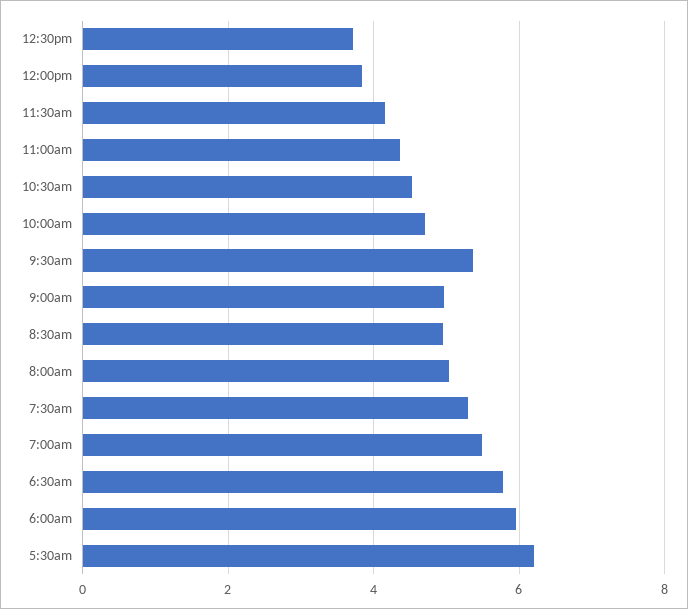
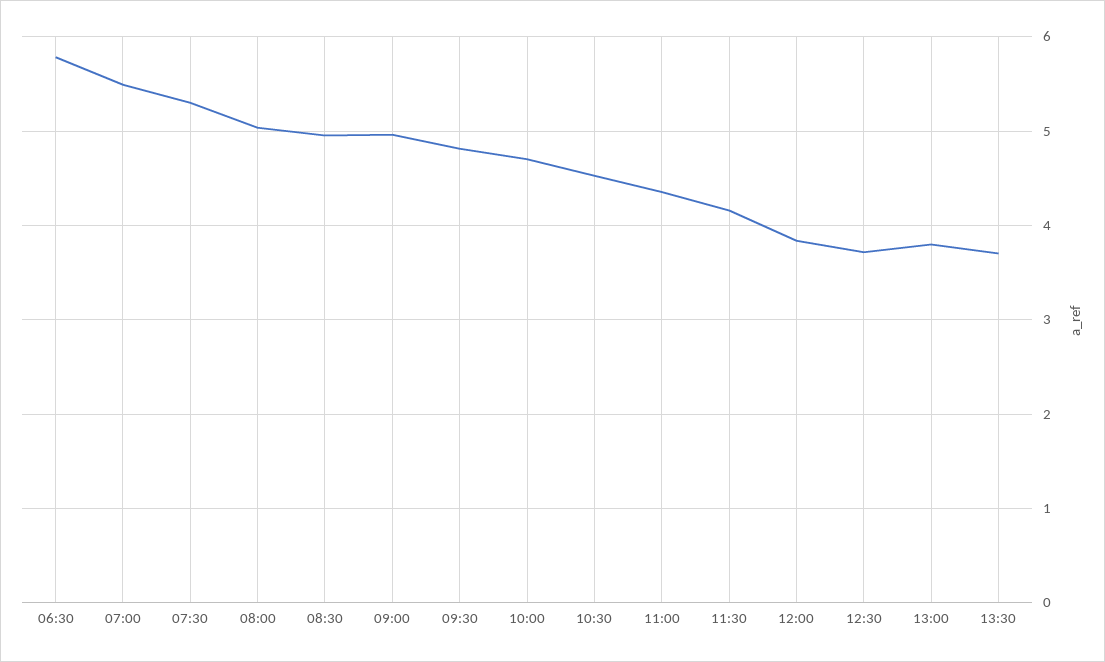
9:30am: 5.4 -> 4.8
6:00am: 6 -> none
5:30am: 6.2 -> none
13:00: none -> 3.8
13:30: none -> 3.7

